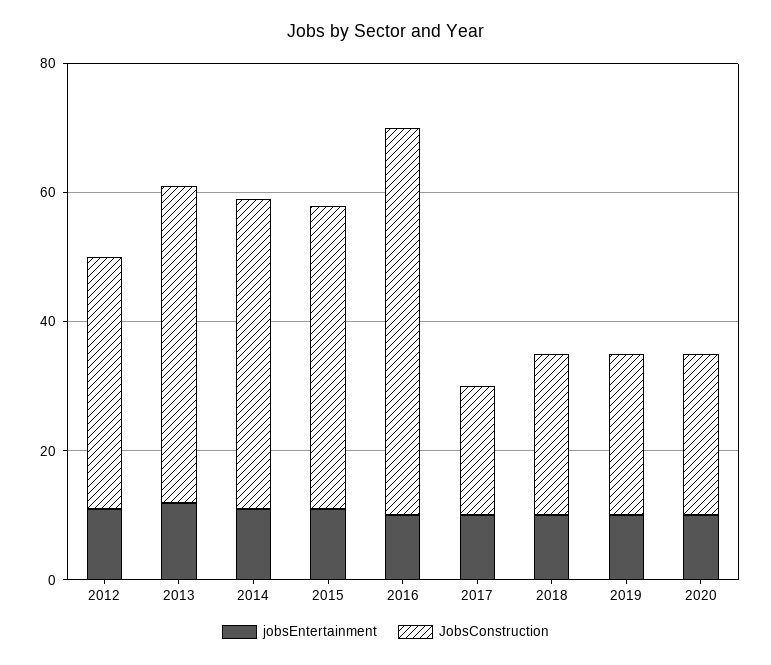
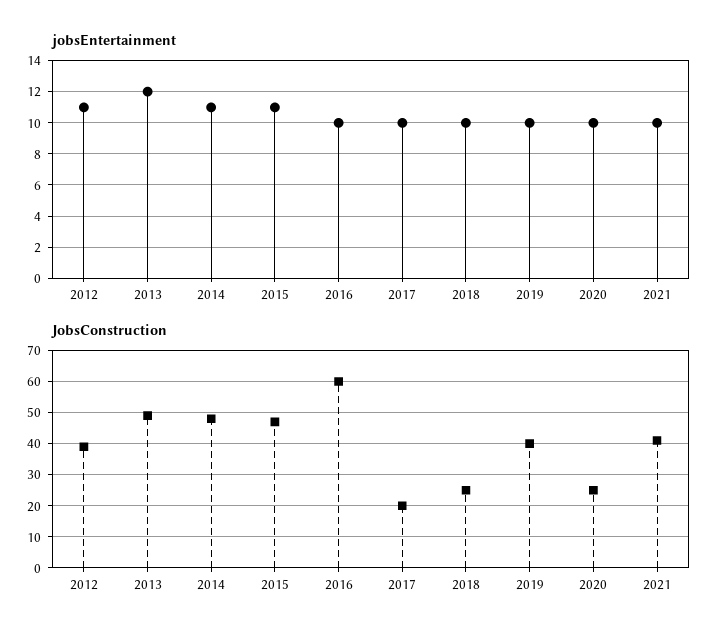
JobsConstruction, 2019: 25 -> 40
jobsEntertainment, 2021: none -> 10
JobsConstruction, 2021: none -> 40

